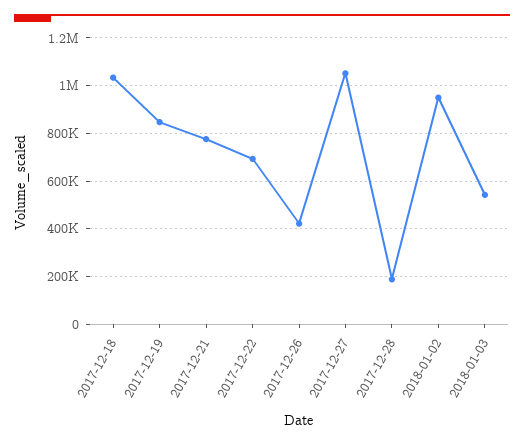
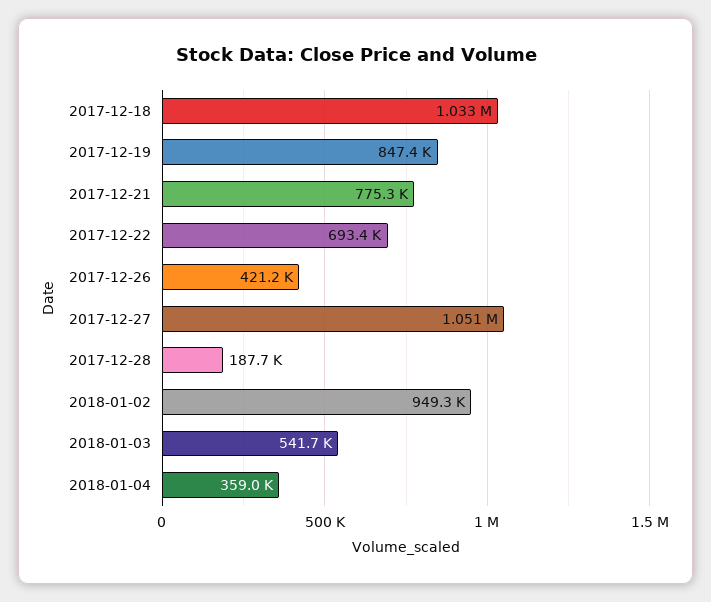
2018-01-04: none -> 359000

